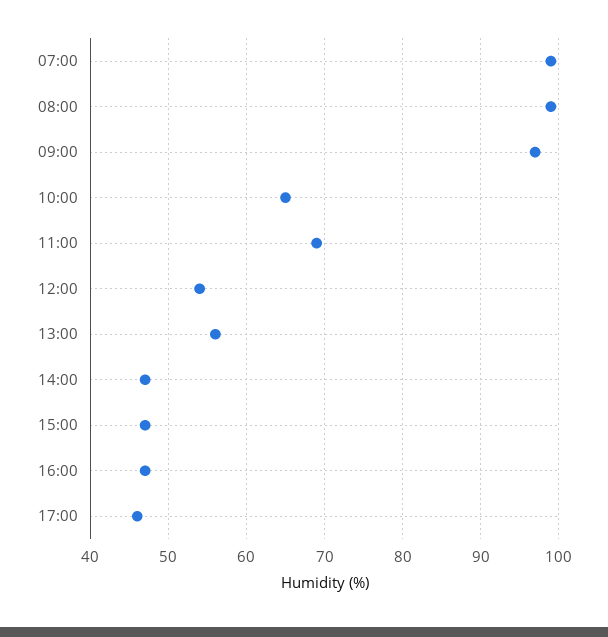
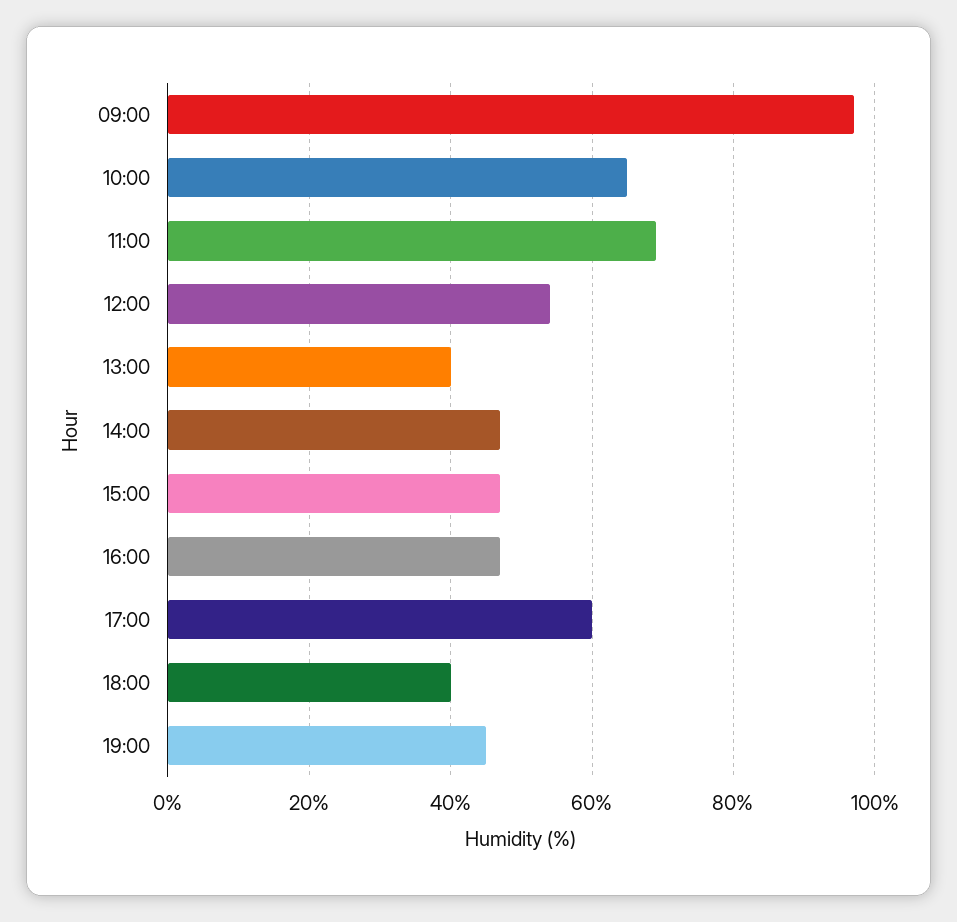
07:00: 99 -> none
08:00: 99 -> none
13:00: 56 -> 40
17:00: 46 -> 60
18:00: none -> 40
19:00: none -> 45

